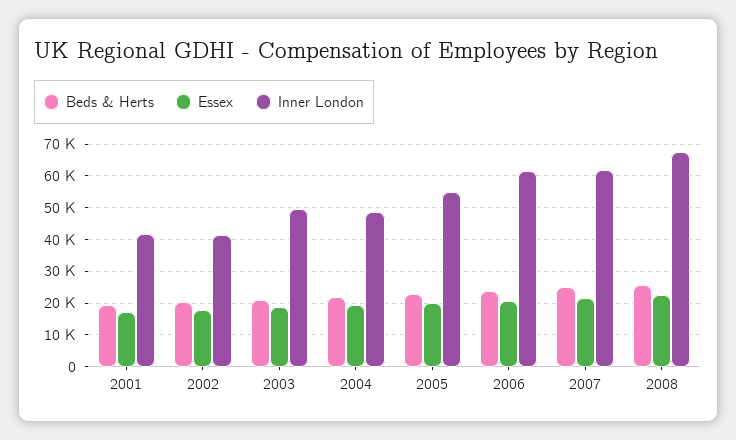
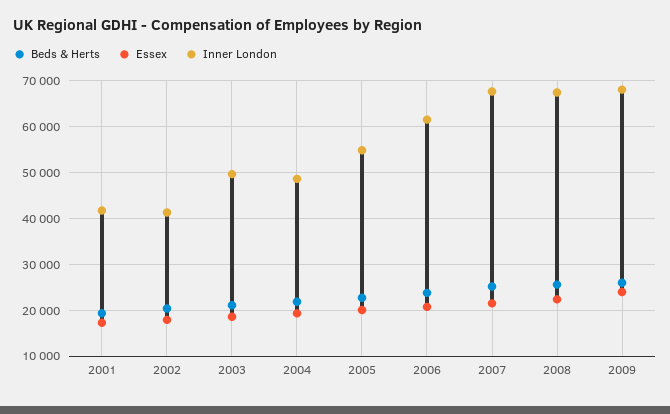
Inner London, 2007: 62000 -> 68000
Beds & Herts, 2009: none -> 26000
Essex, 2009: none -> 24000
Inner London, 2009: none -> 68000

